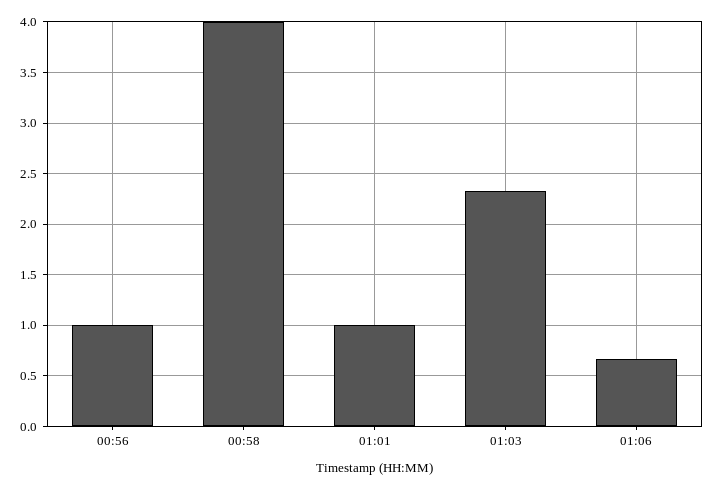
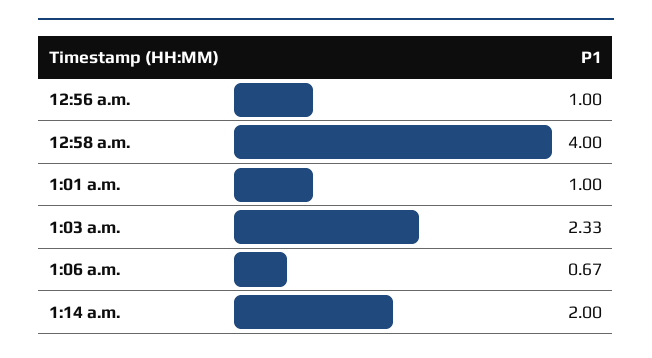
1:14 a.m.: none -> 2

